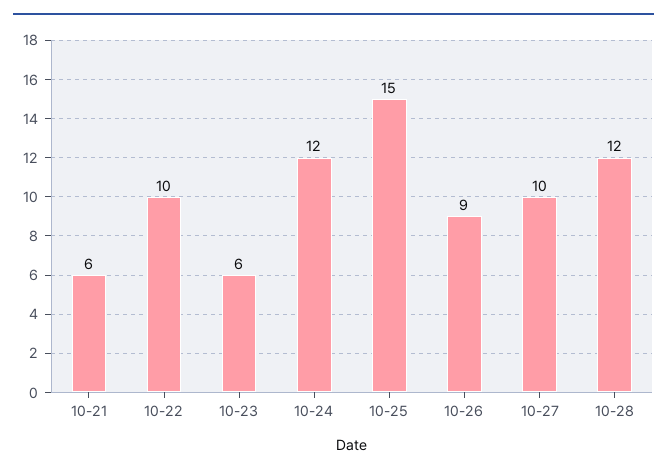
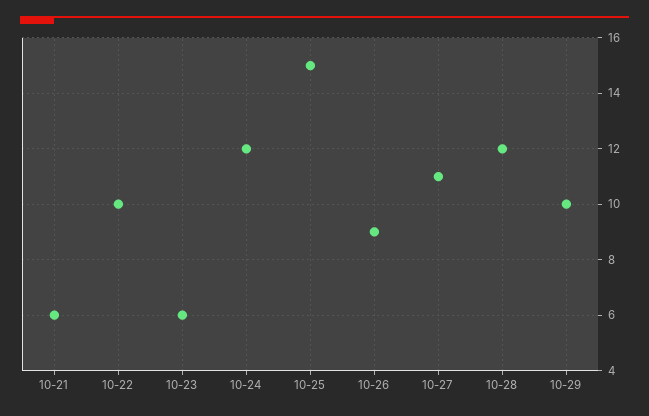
10-27: 10 -> 11
10-29: none -> 10

